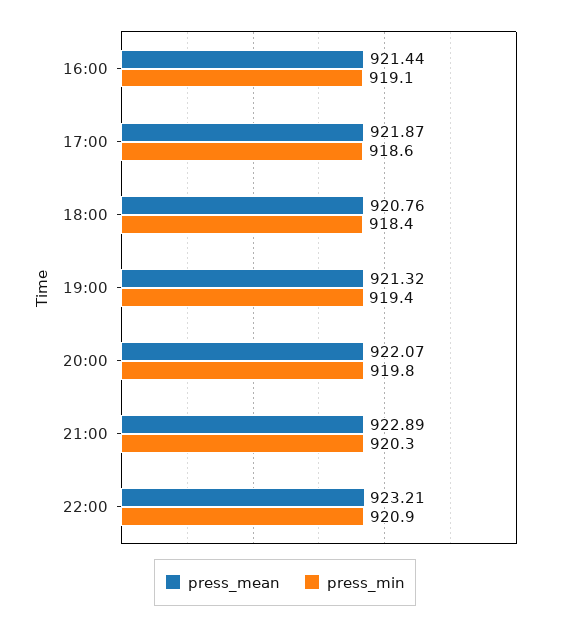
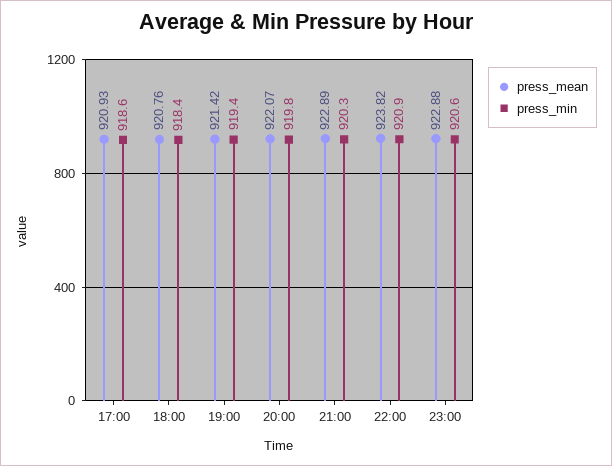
press_mean, 16:00: 921.44 -> none
press_min, 16:00: 919.1 -> none
press_mean, 17:00: 921.87 -> 920.93
press_mean, 19:00: 921.32 -> 921.42
press_mean, 22:00: 923.21 -> 923.82
press_mean, 23:00: none -> 922.88
press_min, 23:00: none -> 920.6

